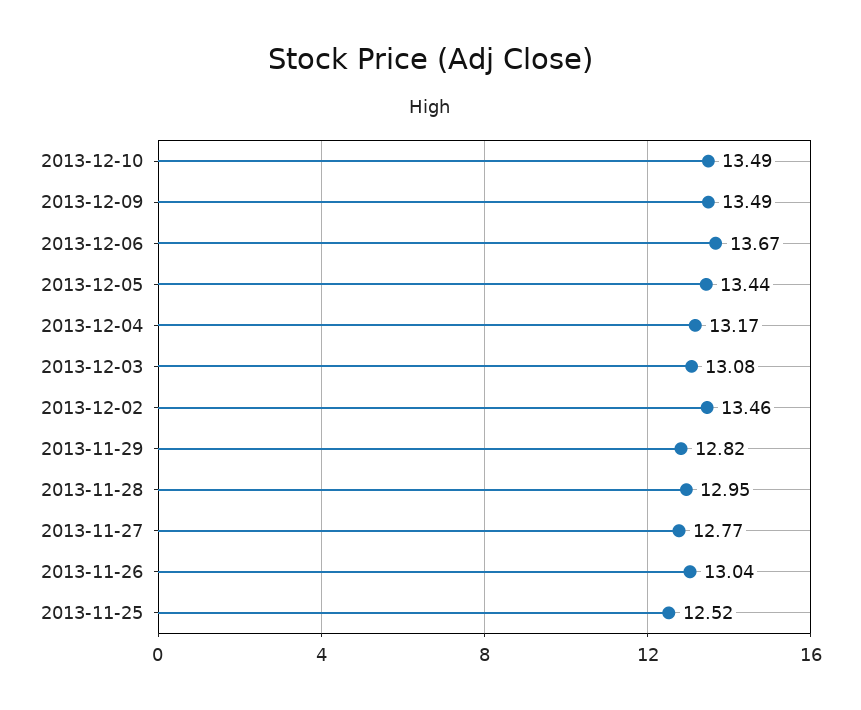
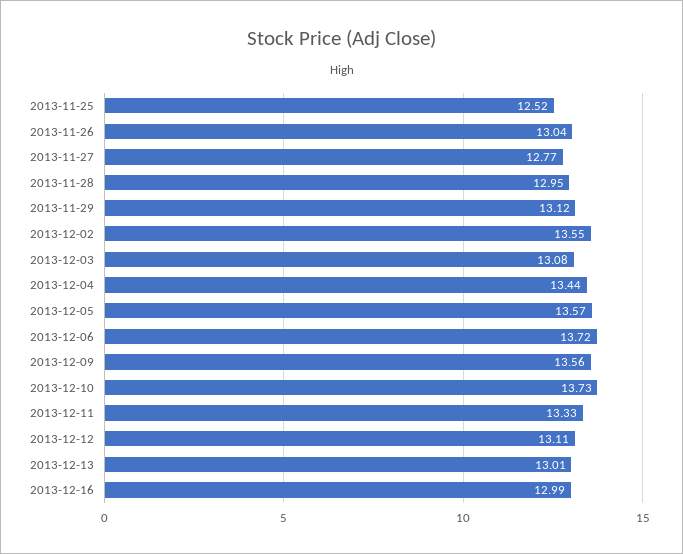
2013-12-10: 13.49 -> 13.73
2013-12-09: 13.49 -> 13.56
2013-12-06: 13.67 -> 13.72
2013-12-05: 13.44 -> 13.57
2013-12-04: 13.17 -> 13.44
2013-12-02: 13.46 -> 13.55
2013-11-29: 12.82 -> 13.12
2013-12-11: none -> 13.33
2013-12-12: none -> 13.11
2013-12-13: none -> 13.01
2013-12-16: none -> 12.99

